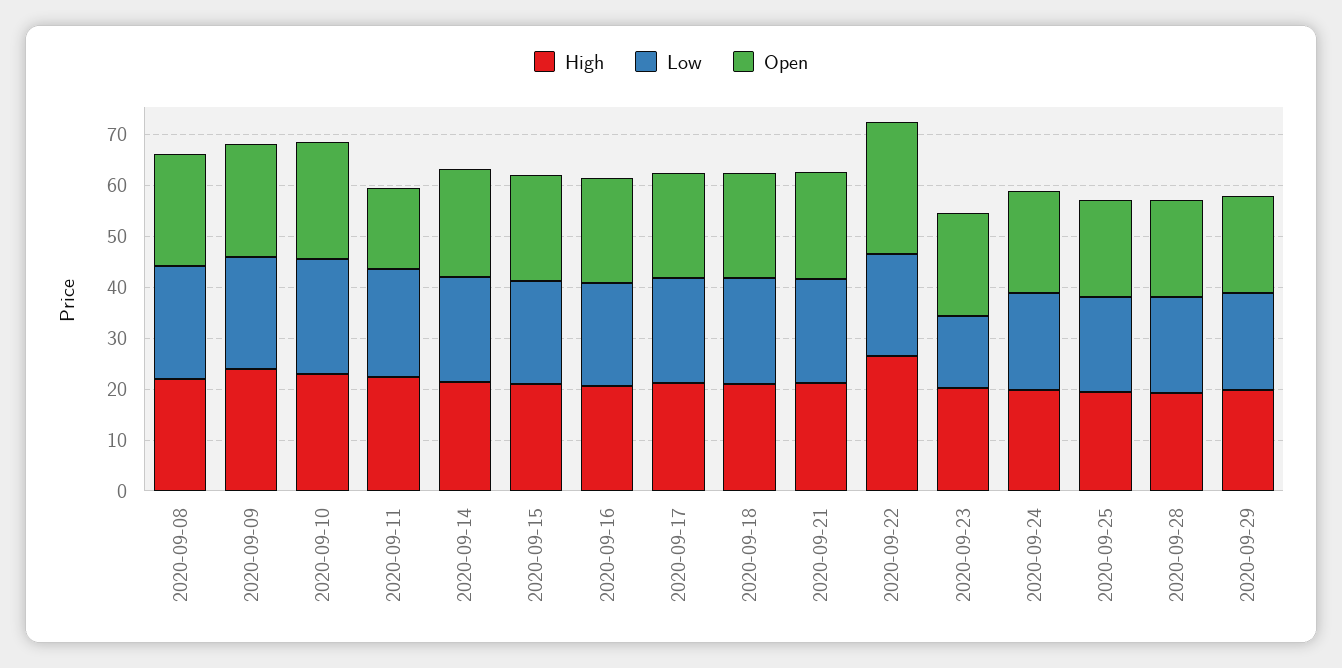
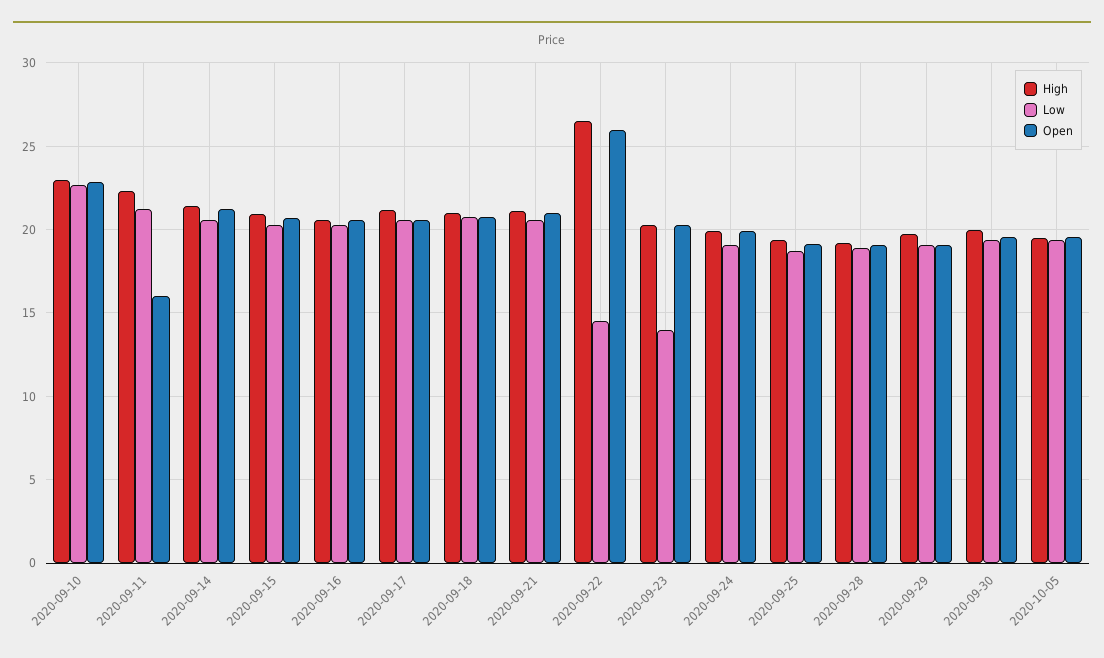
High, 2020-09-08: 22 -> none
Low, 2020-09-08: 22 -> none
Open, 2020-09-08: 22 -> none
High, 2020-09-09: 24 -> none
Low, 2020-09-09: 22 -> none
Open, 2020-09-09: 22 -> none
Low, 2020-09-22: 20 -> 14.5
High, 2020-09-30: none -> 20
Low, 2020-09-30: none -> 19.5
Open, 2020-09-30: none -> 19.5
High, 2020-10-05: none -> 19.5
Low, 2020-10-05: none -> 19.5
Open, 2020-10-05: none -> 19.5

